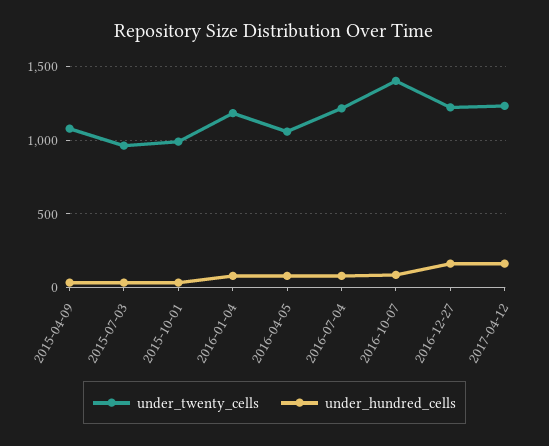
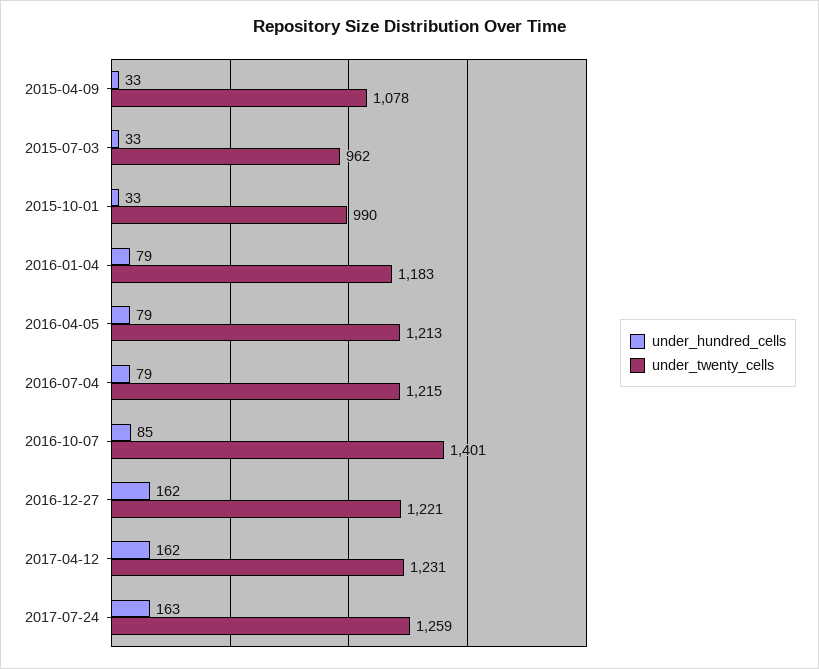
under_twenty_cells, 2016-04-05: 1050 -> 1213
under_hundred_cells, 2017-07-24: none -> 163
under_twenty_cells, 2017-07-24: none -> 1259

